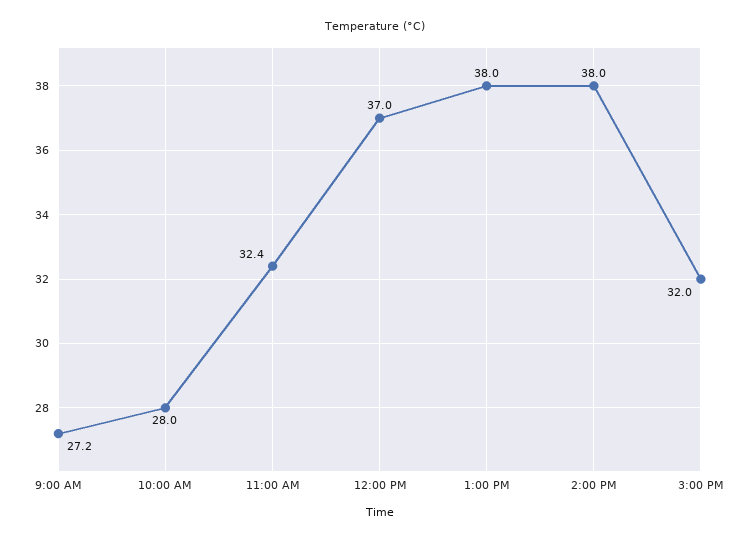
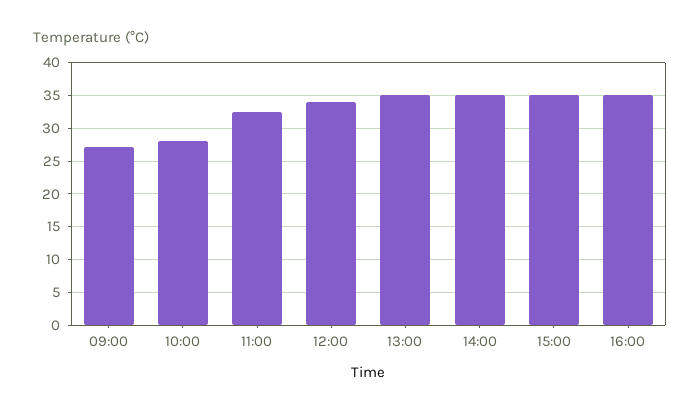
12:00 PM: 37 -> 34
1:00 PM: 38 -> 35
2:00 PM: 38 -> 35
3:00 PM: 32 -> 35
16:00: none -> 35

